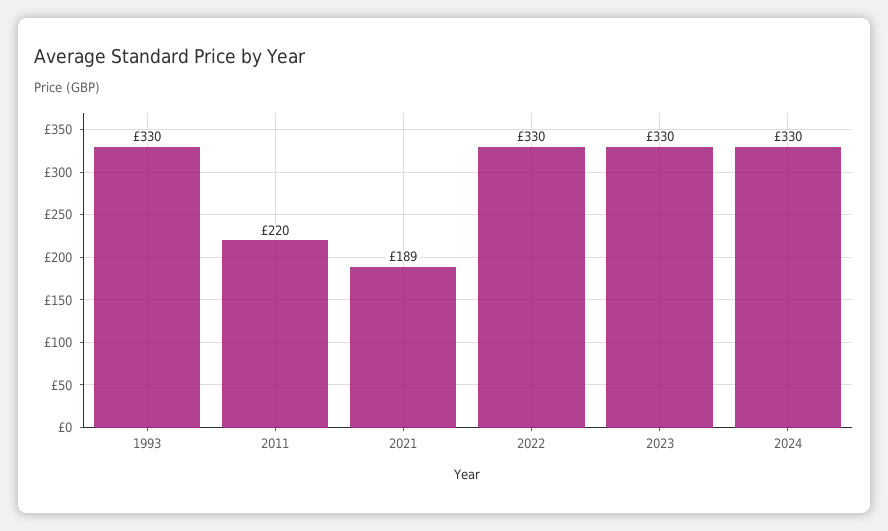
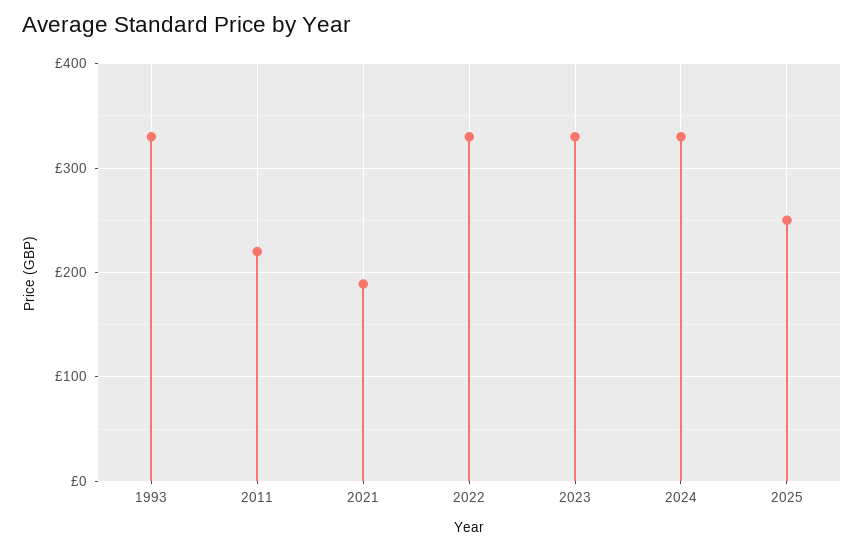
2025: none -> 250

